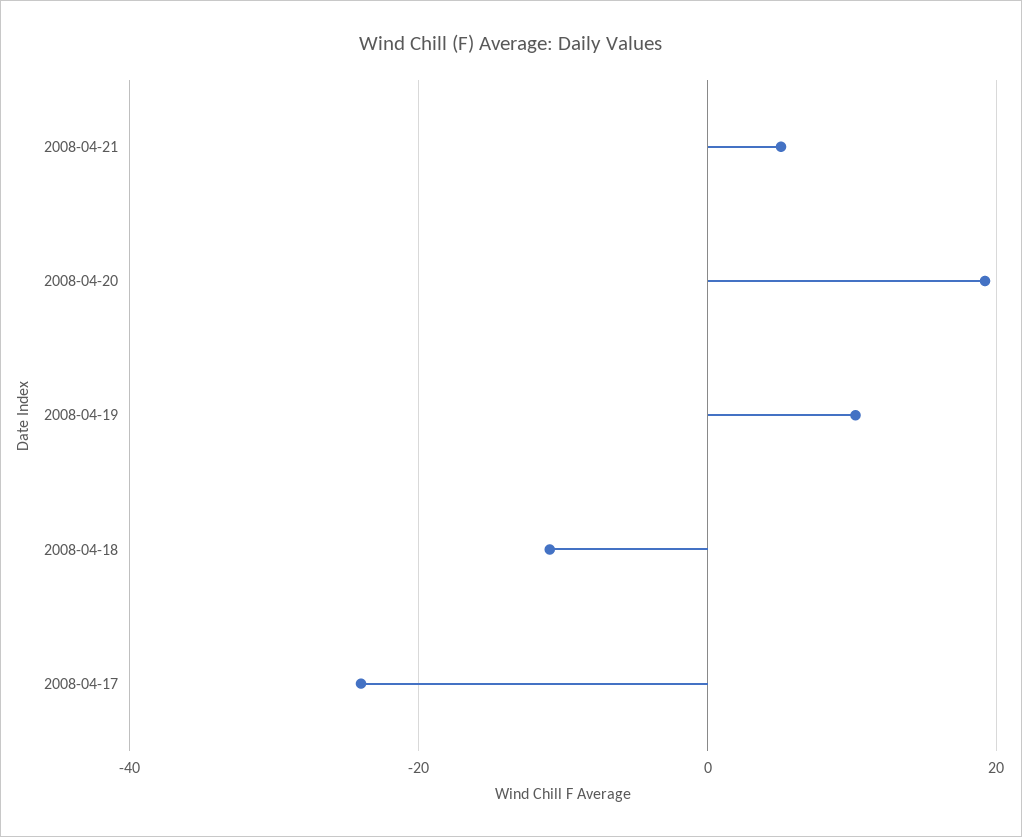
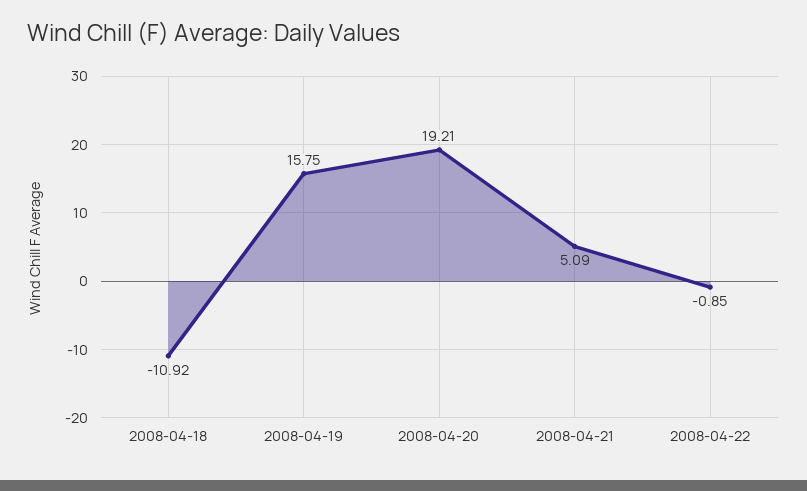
2008-04-19: 10 -> 15.75
2008-04-17: -24 -> none
2008-04-22: none -> -0.85

